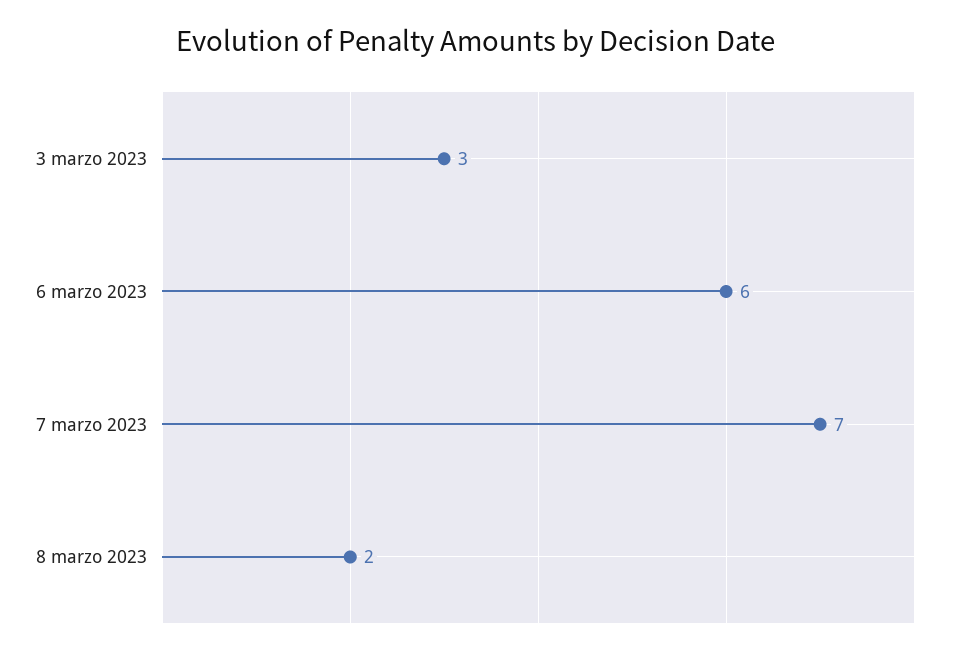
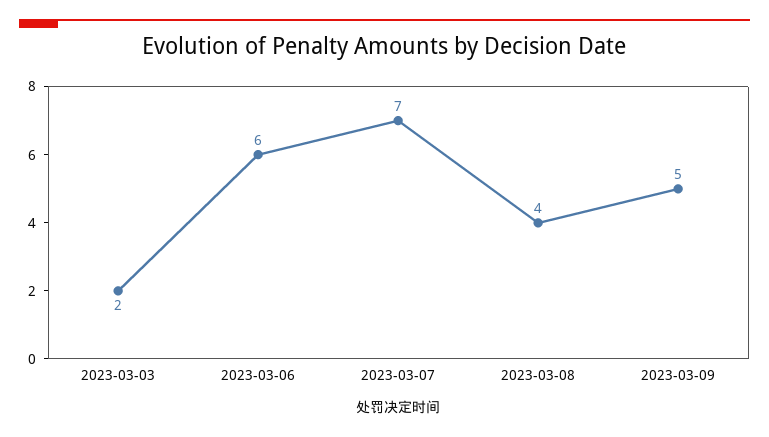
3 marzo 2023: 3 -> 2
8 marzo 2023: 2 -> 4
2023-03-09: none -> 5

